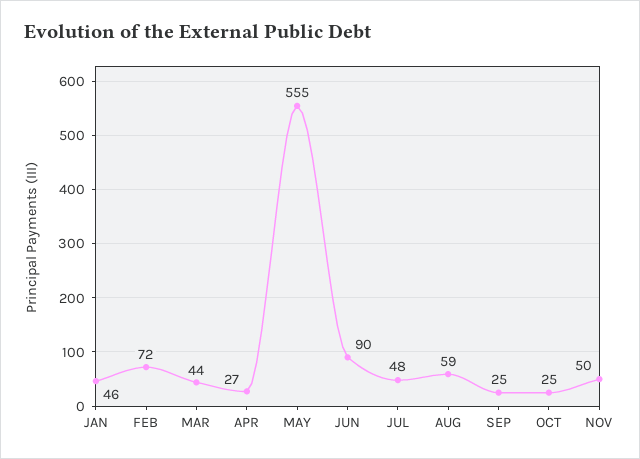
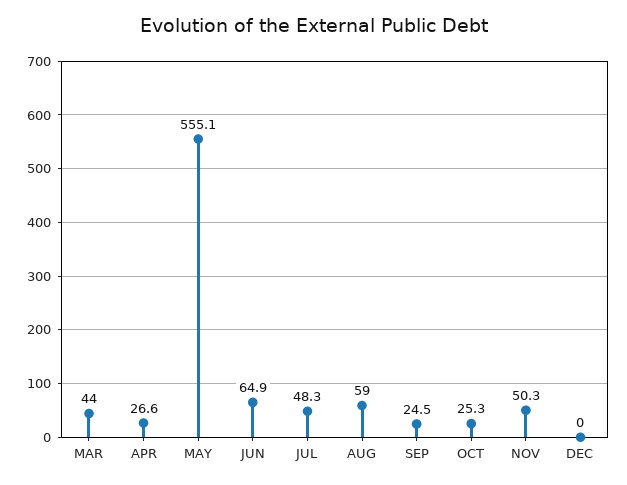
JAN: 46 -> none
FEB: 72 -> none
JUN: 90 -> 64.9
DEC: none -> 0

